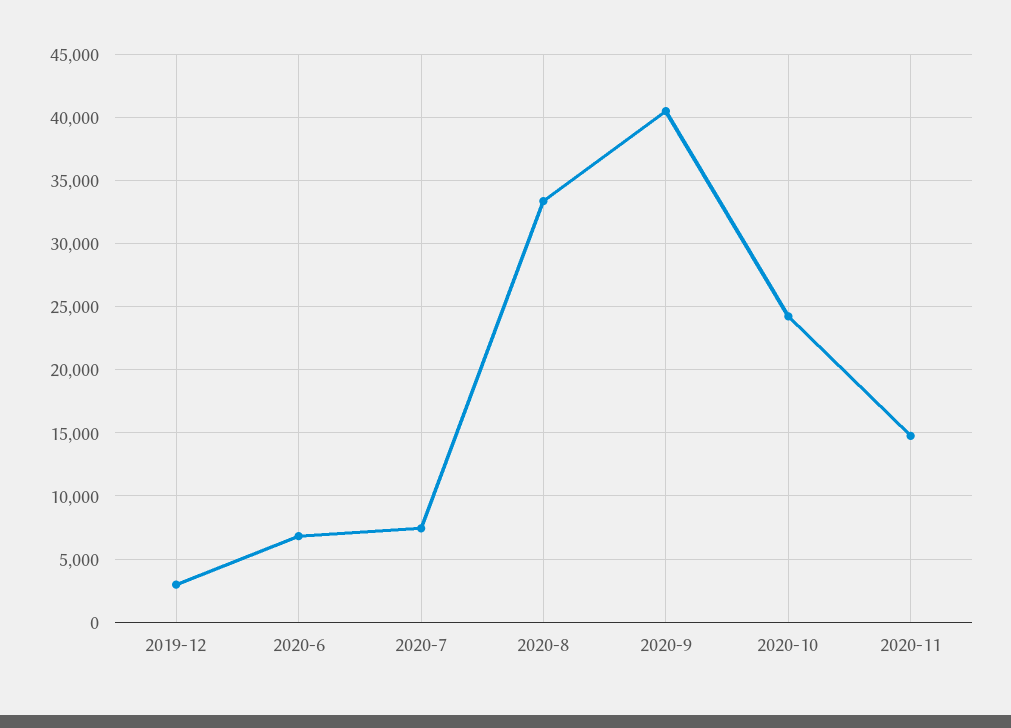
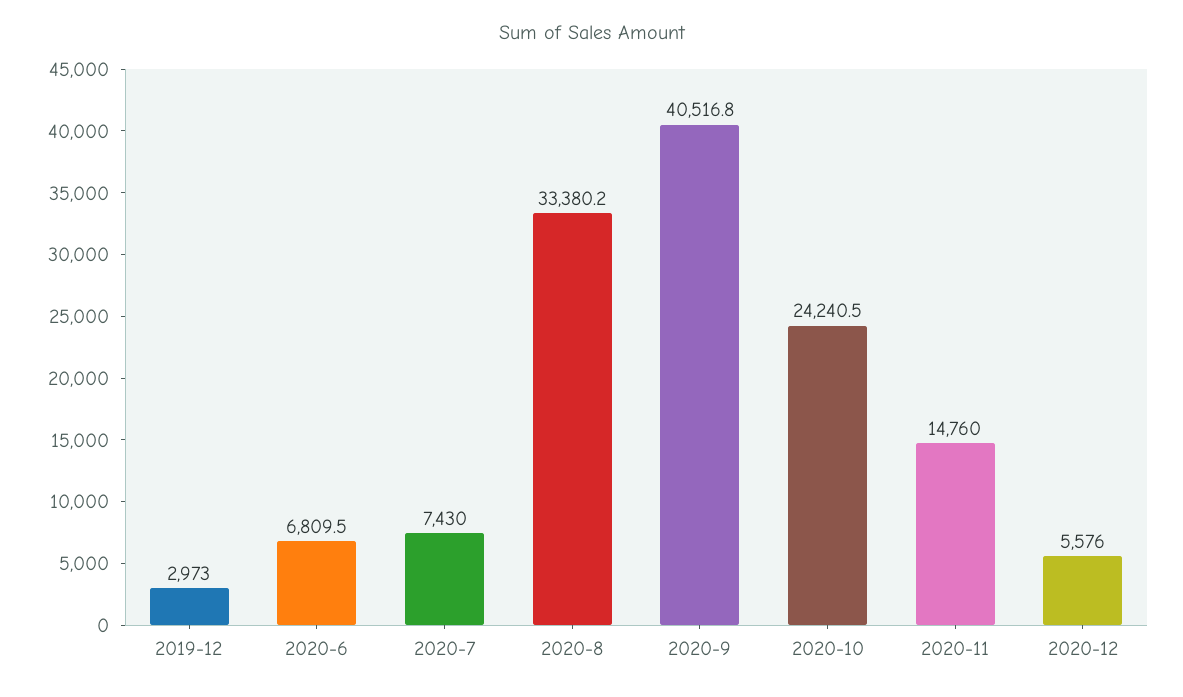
2020-12: none -> 5576

